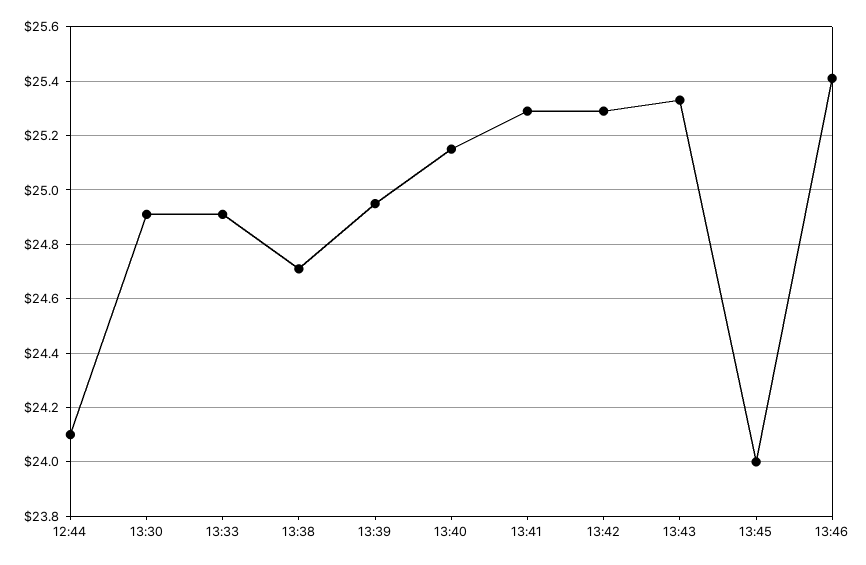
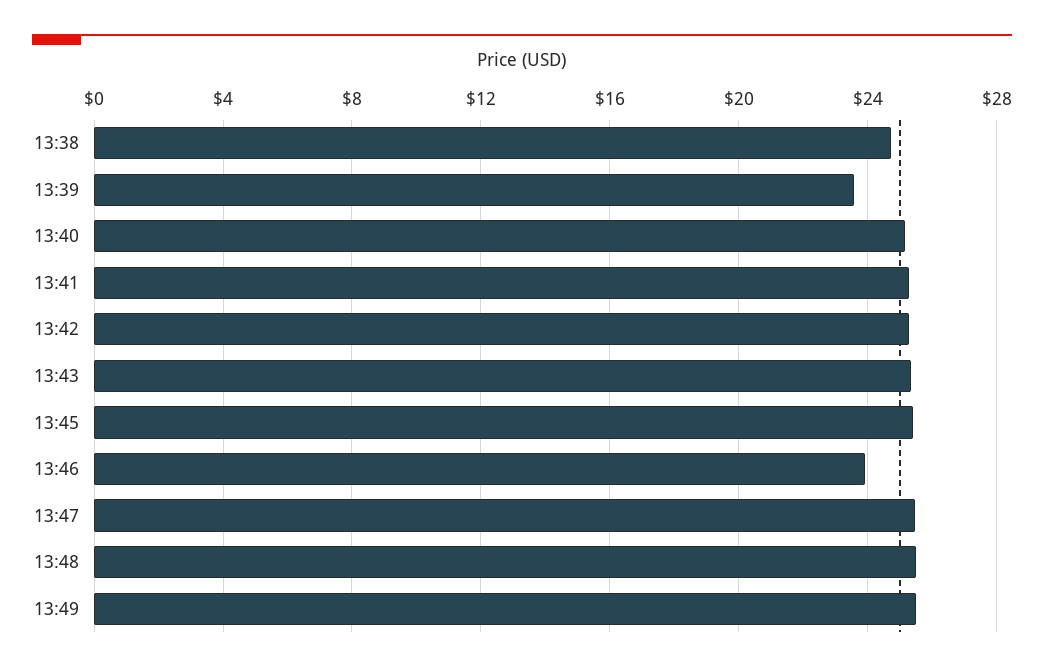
12:44: 24.1 -> none
13:30: 24.9 -> none
13:33: 24.9 -> none
13:39: 24.95 -> 23.5
13:45: 24 -> 25.5
13:46: 25.4 -> 24
13:47: none -> 25.5
13:48: none -> 25.5
13:49: none -> 25.5

